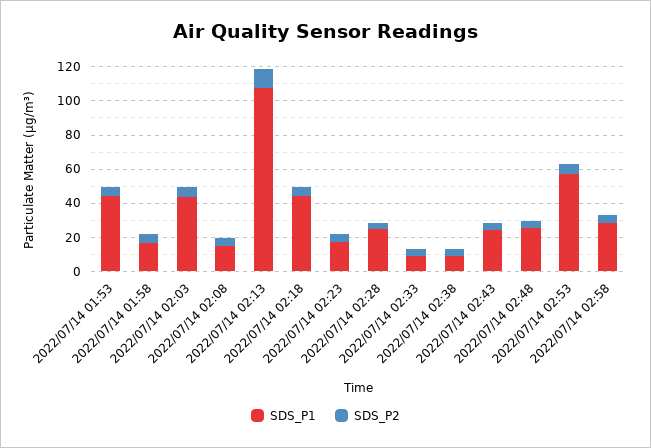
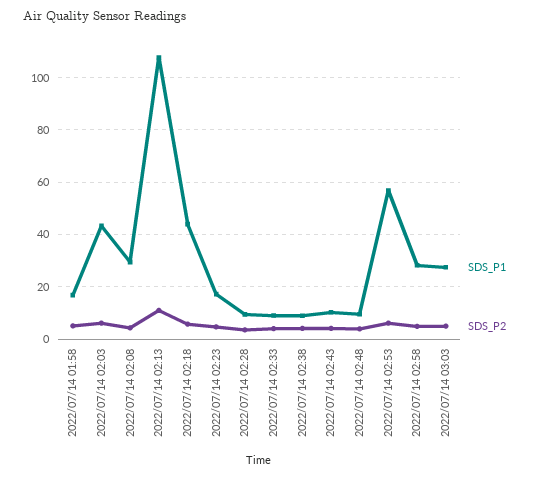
SDS_P1, 2022/07/14 01:53: 45 -> none
SDS_P2, 2022/07/14 01:53: 5 -> none
SDS_P1, 2022/07/14 02:08: 15 -> 30
SDS_P1, 2022/07/14 02:28: 25 -> 10
SDS_P1, 2022/07/14 02:43: 25 -> 10
SDS_P1, 2022/07/14 02:48: 25 -> 10
SDS_P1, 2022/07/14 03:03: none -> 27.5
SDS_P2, 2022/07/14 03:03: none -> 5

